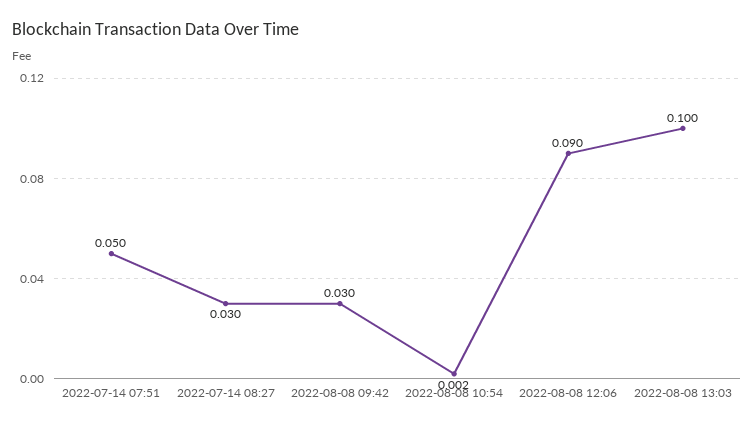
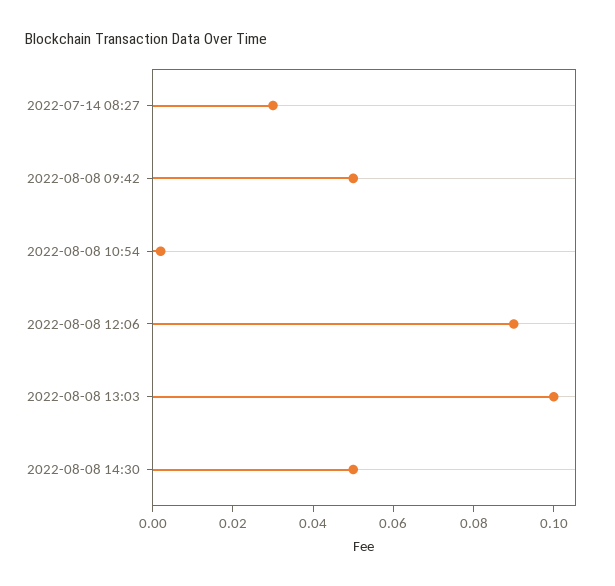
2022-07-14 07:51: 0.05 -> none
2022-08-08 09:42: 0.03 -> 0.05
2022-08-08 14:30: none -> 0.05

